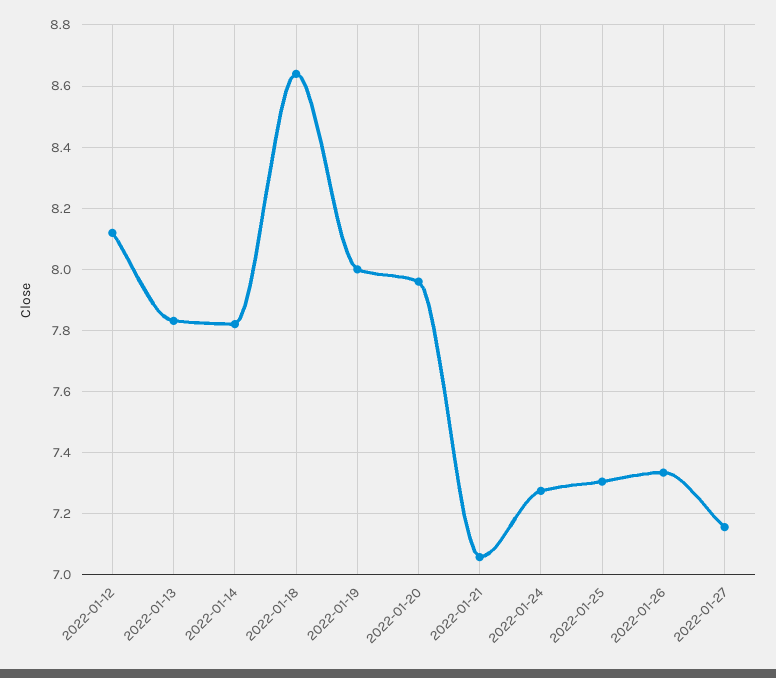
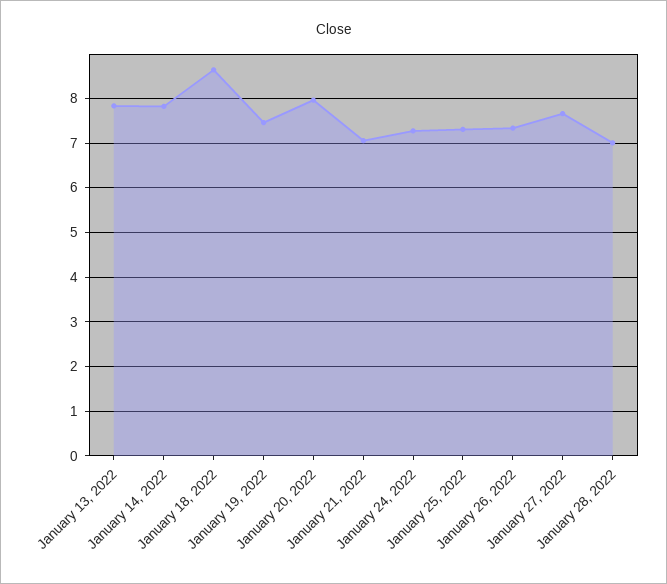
2022-01-12: 8.12 -> none
2022-01-19: 8 -> 7.4
2022-01-27: 7.16 -> 7.6
January 28, 2022: none -> 7

